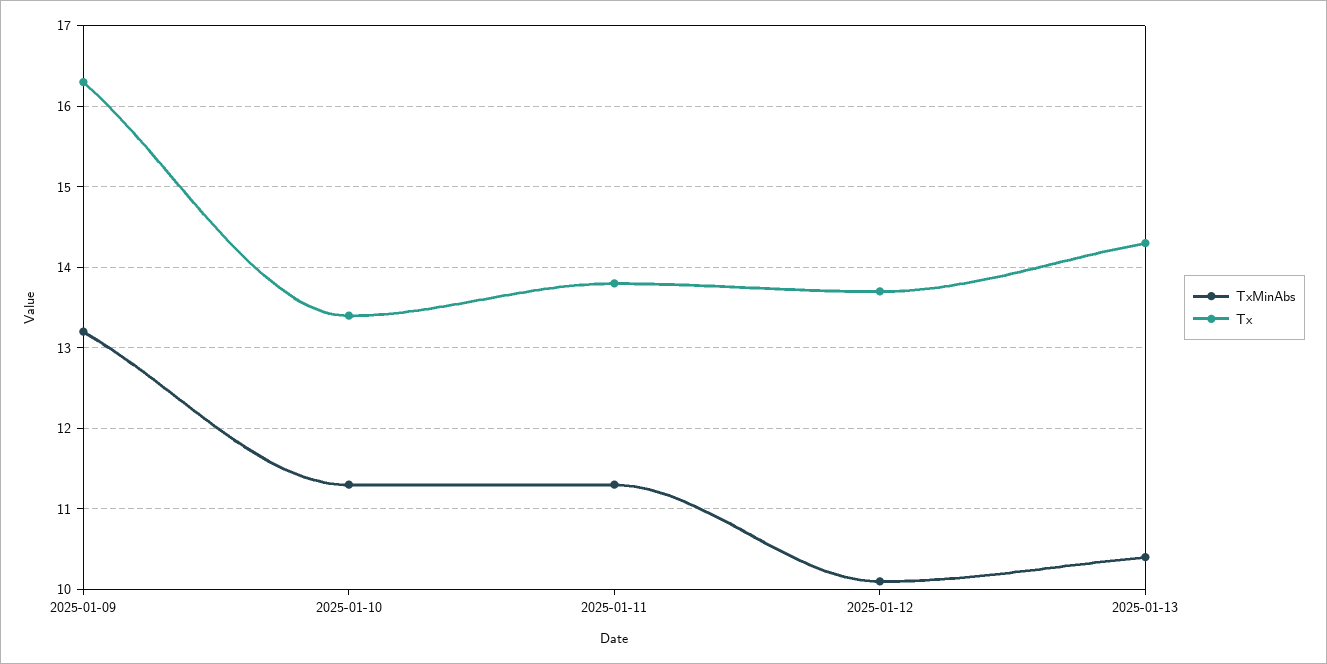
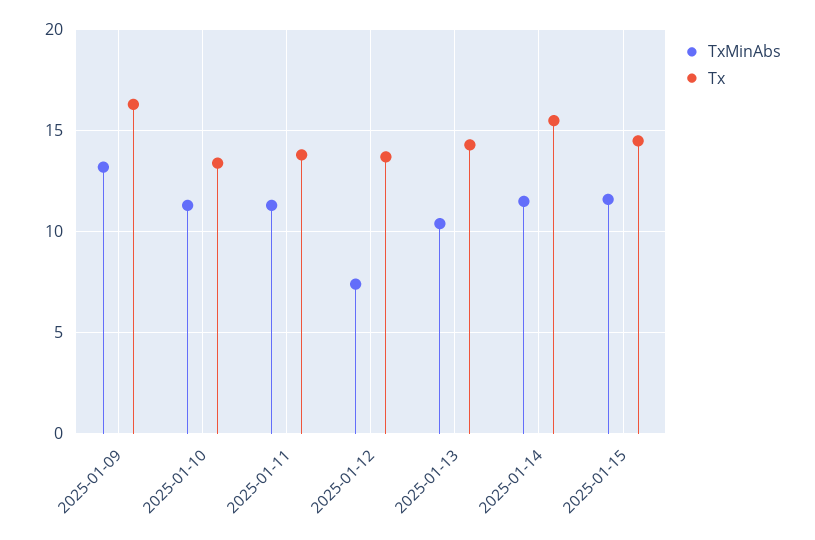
TxMinAbs, 2025-01-12: 10.1 -> 7.5
TxMinAbs, 2025-01-14: none -> 11.5
Tx, 2025-01-14: none -> 15.5
TxMinAbs, 2025-01-15: none -> 11.5
Tx, 2025-01-15: none -> 14.5

